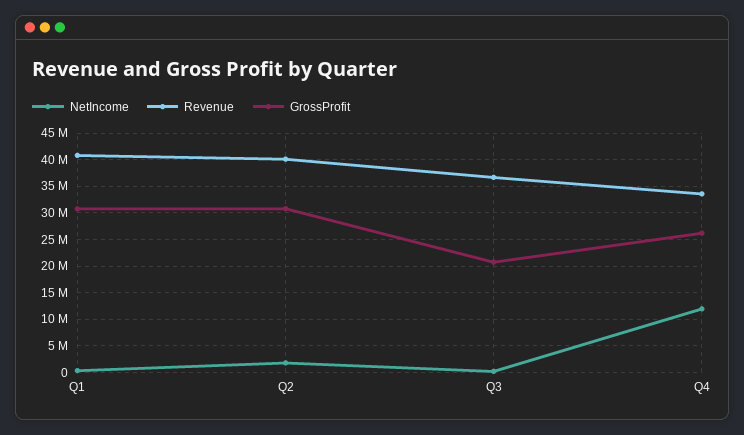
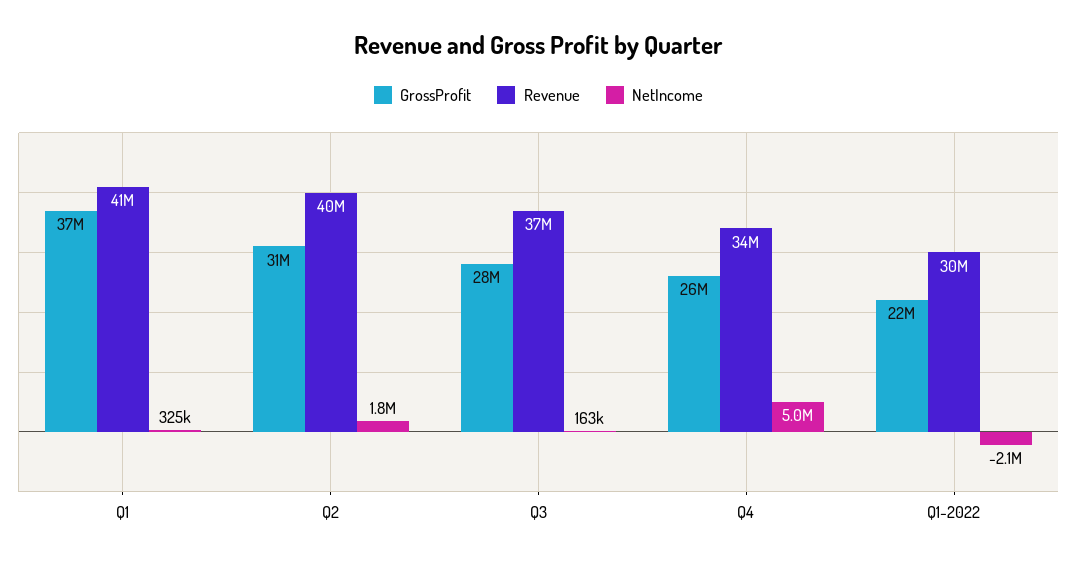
GrossProfit, Q1: 30000000 -> 37000000
GrossProfit, Q3: 20000000 -> 28000000
NetIncome, Q4: 12500000 -> 5000000
GrossProfit, Q1-2022: none -> 22000000
Revenue, Q1-2022: none -> 30000000
NetIncome, Q1-2022: none -> -2100000

